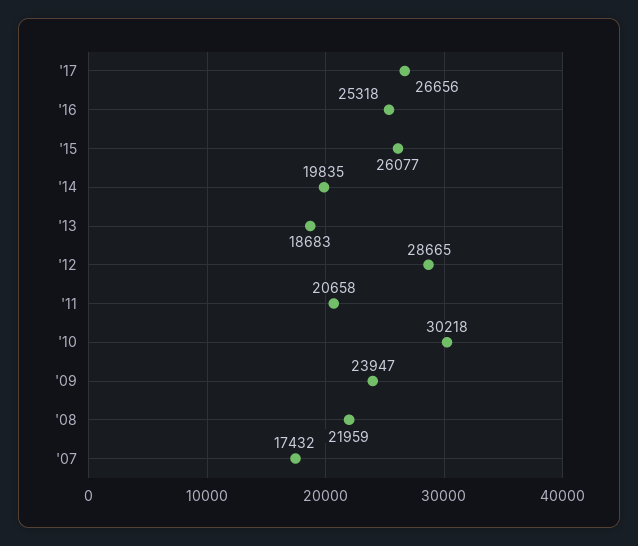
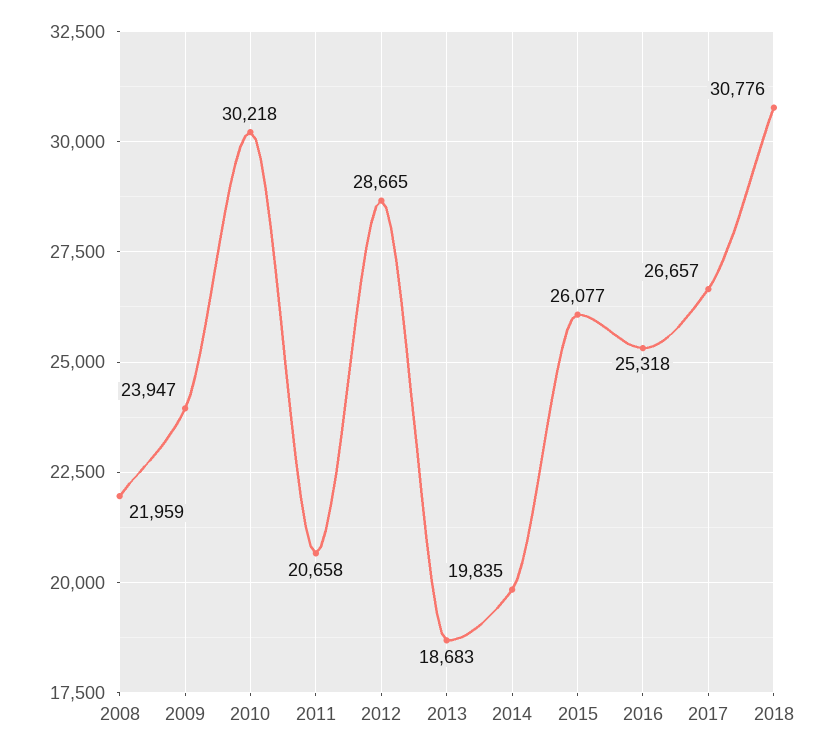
'17: 26656 -> 26657
'07: 17432 -> none
2018: none -> 30776

